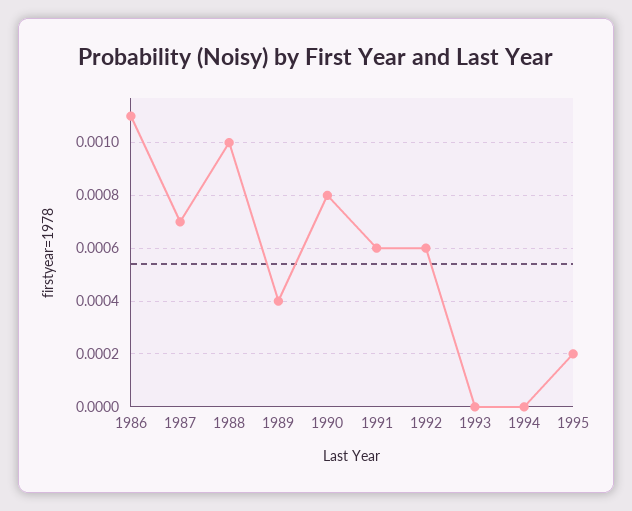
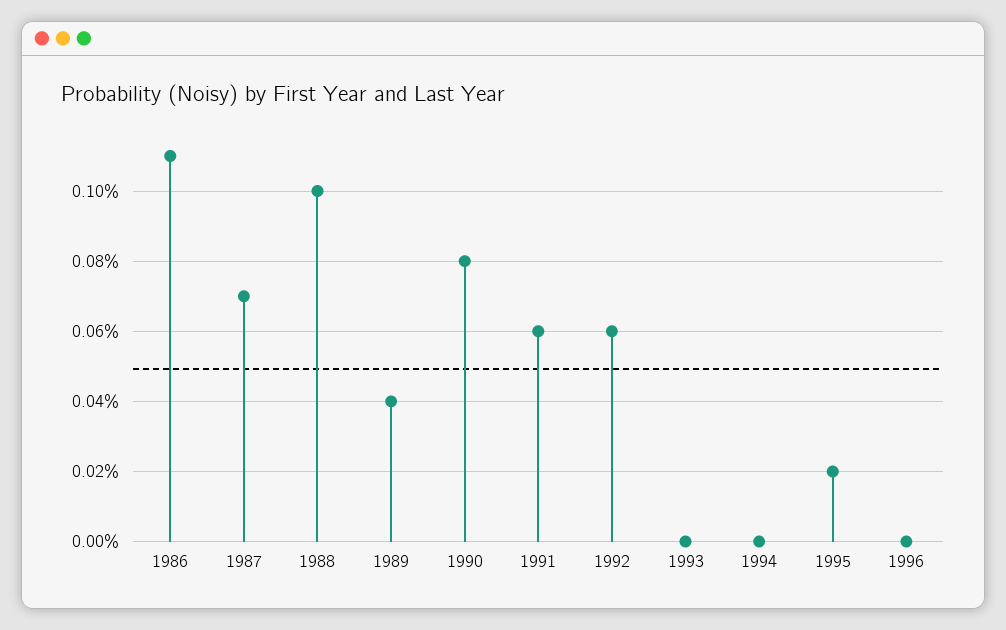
1996: none -> 0

